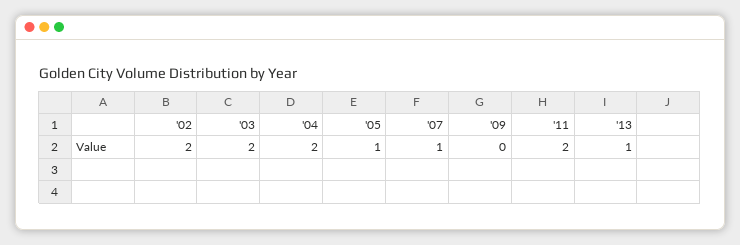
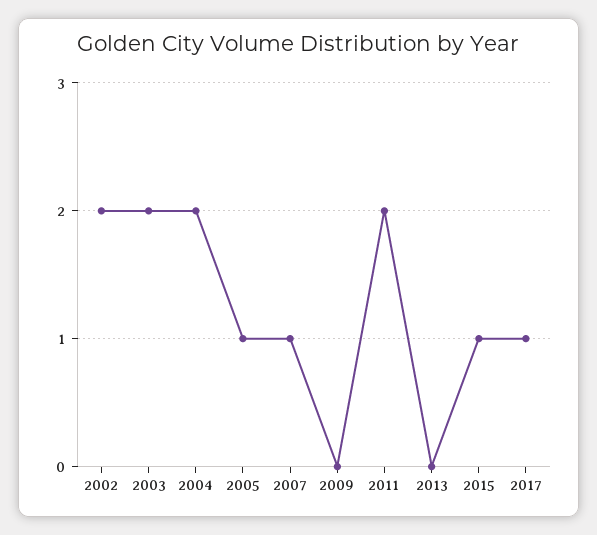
'13: 1 -> 0
2015: none -> 1
2017: none -> 1

